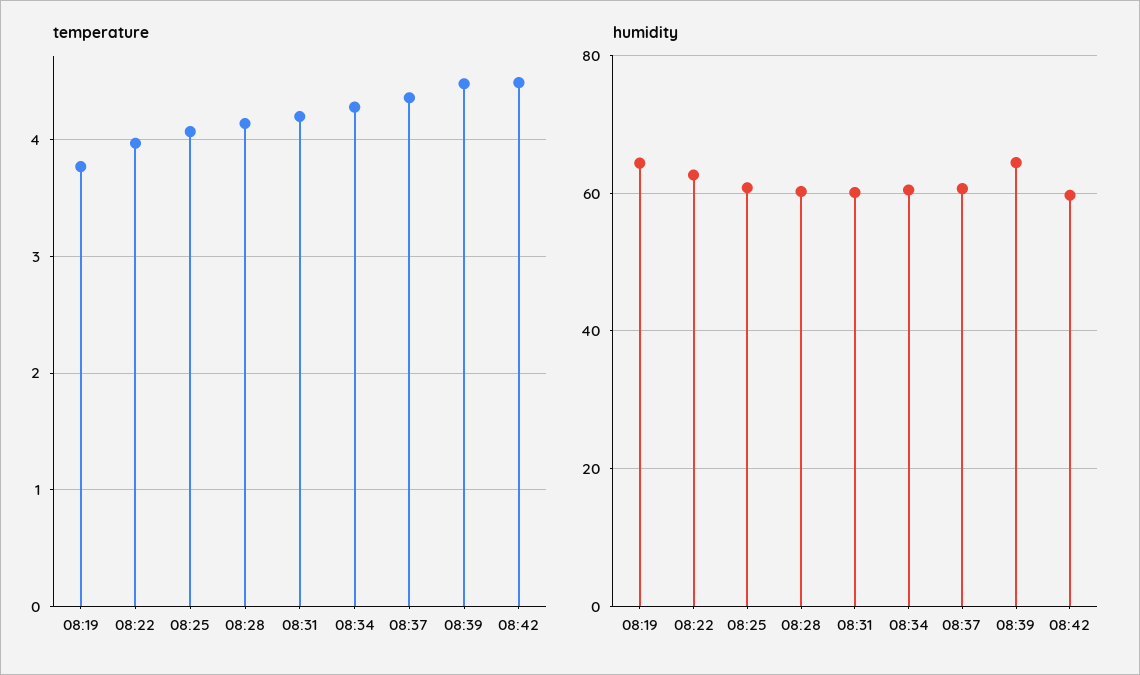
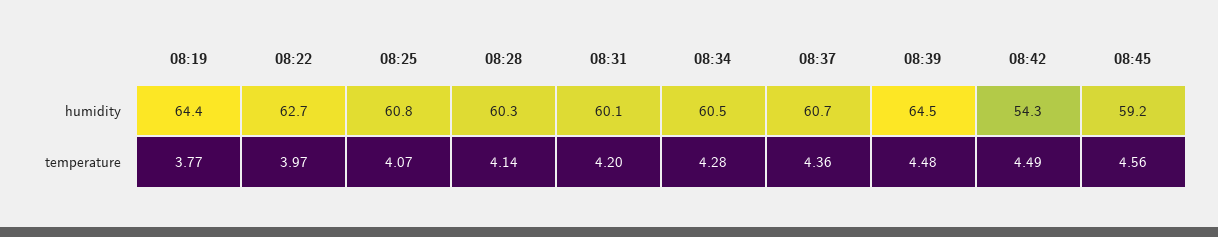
humidity, 08:42: 60 -> 54.3
humidity, 08:45: none -> 59.2
temperature, 08:45: none -> 4.56

